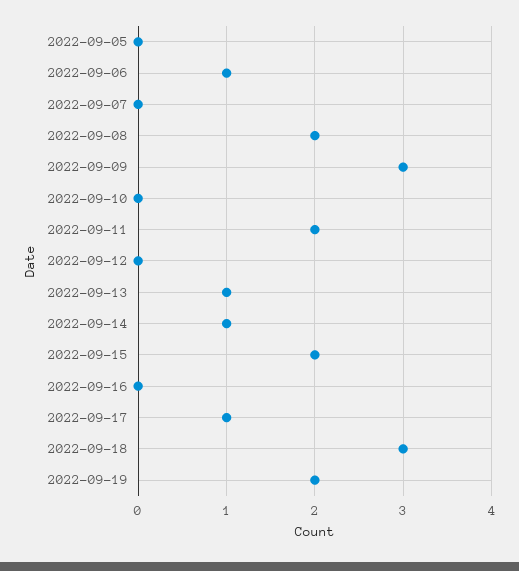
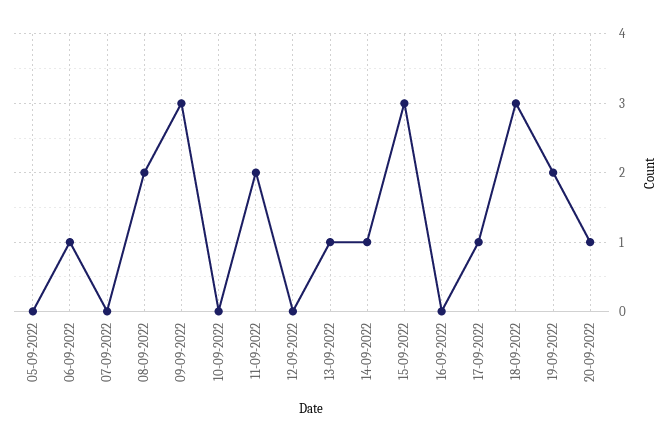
2022-09-15: 2 -> 3
20-09-2022: none -> 1

